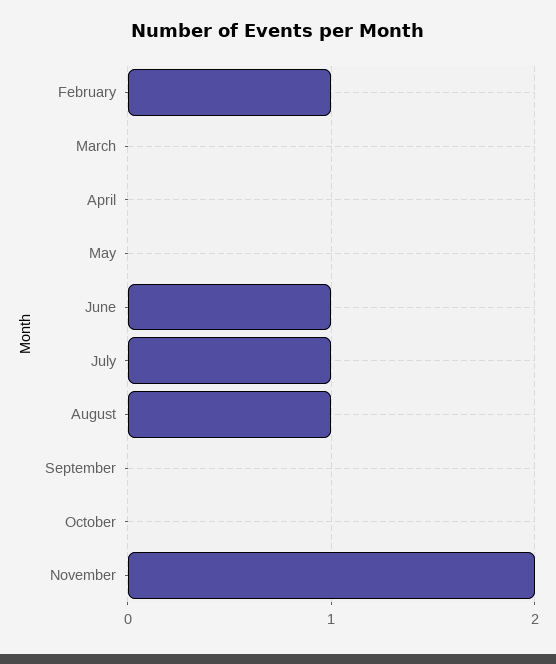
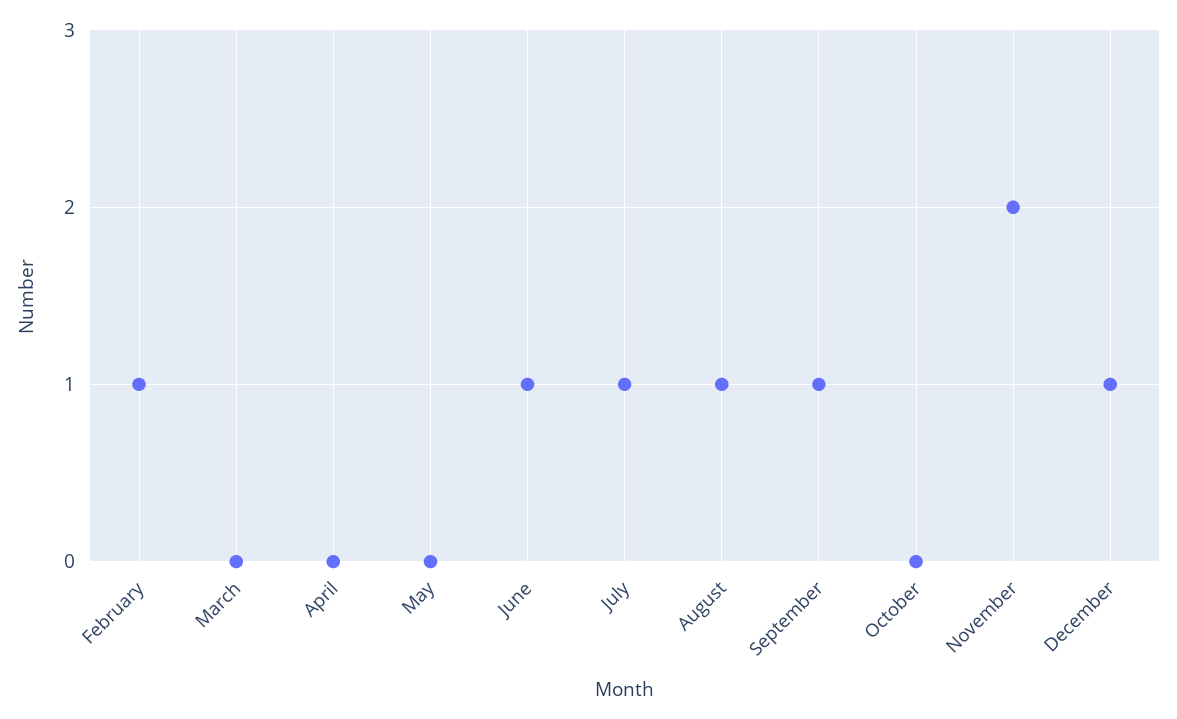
September: 0 -> 1
December: none -> 1

